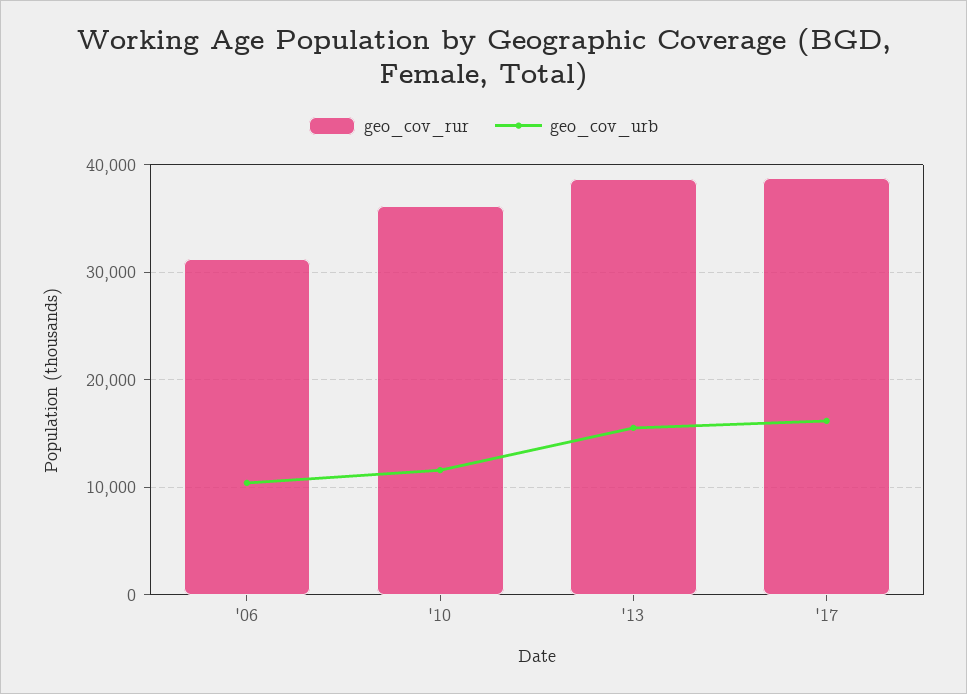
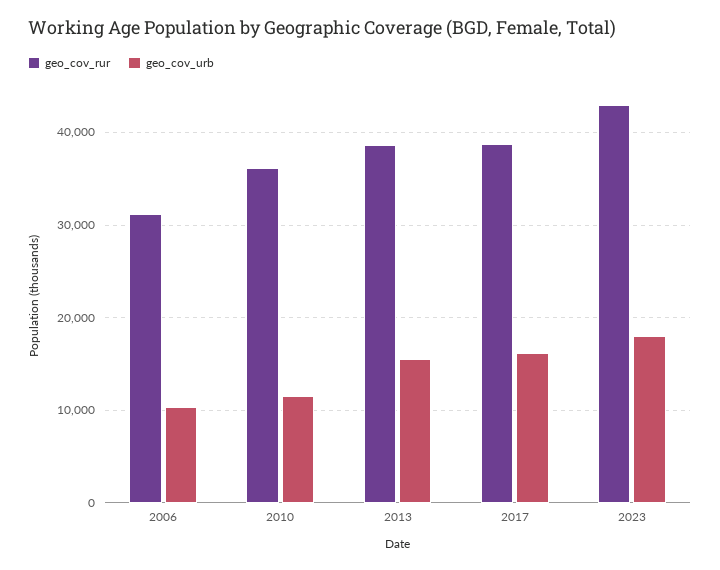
geo_cov_rur, 2023: none -> 43000
geo_cov_urb, 2023: none -> 18000

